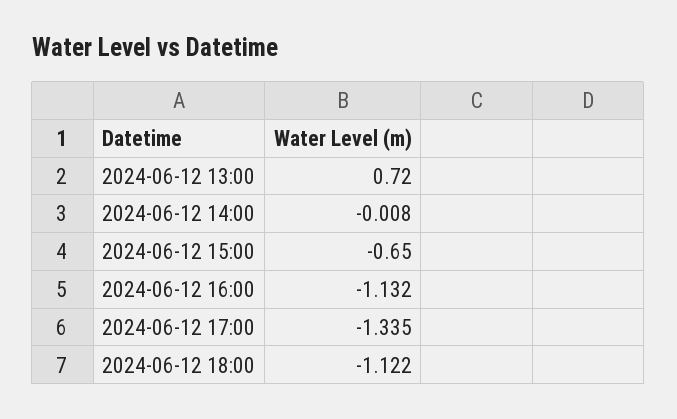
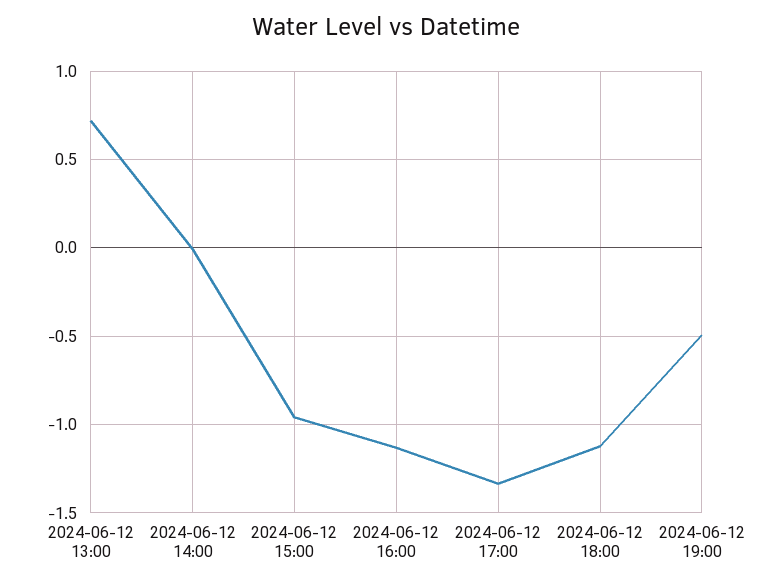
2024-06-12 15:00: -0.65 -> -0.95
2024-06-12 19:00: none -> -0.5

